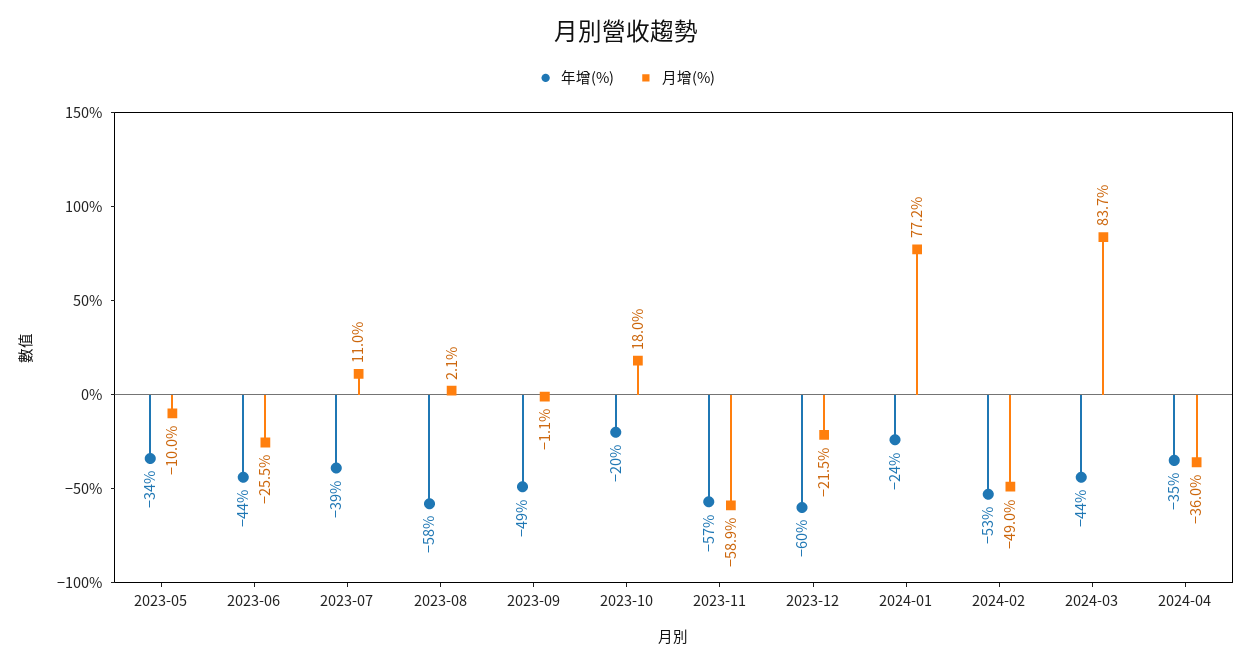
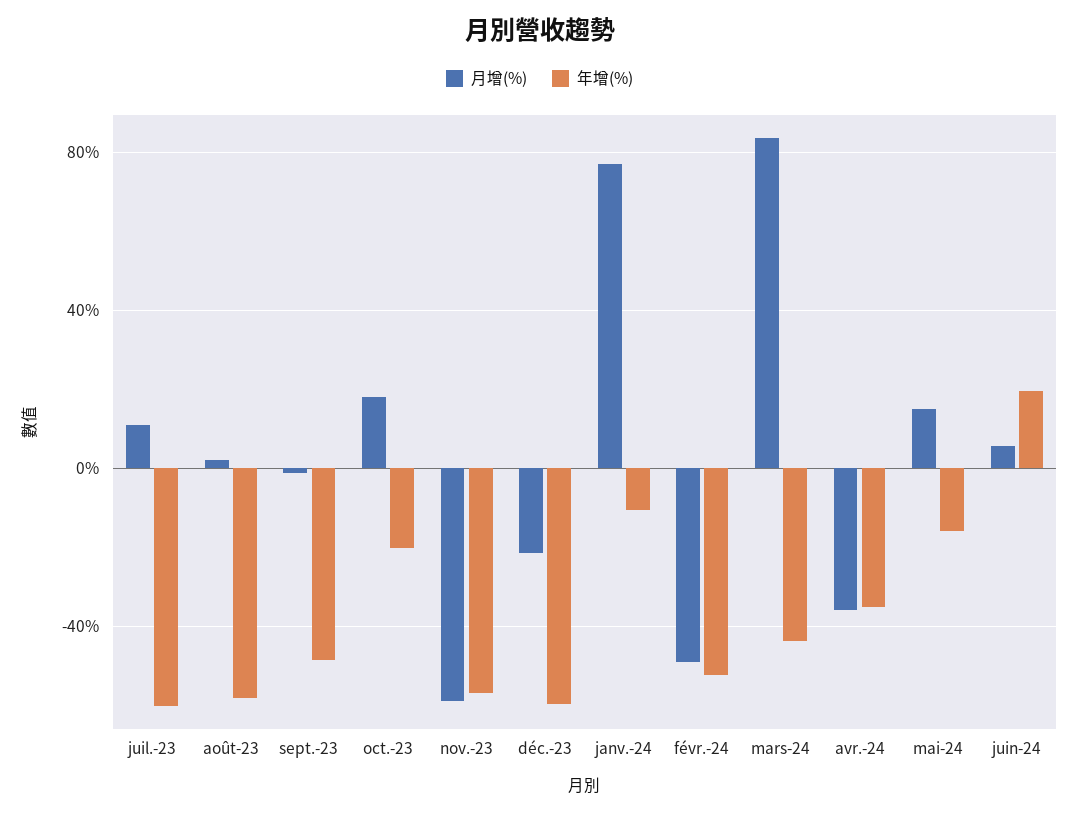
年增(%), 2023-05: -34 -> none
月增(%), 2023-05: -10 -> none
年增(%), 2023-06: -44 -> none
月增(%), 2023-06: -25.5 -> none
年增(%), 2023-07: -39 -> -60
年增(%), 2024-01: -24 -> -10
月增(%), mai-24: none -> 15
年增(%), mai-24: none -> -15
月增(%), juin-24: none -> 5
年增(%), juin-24: none -> 20

